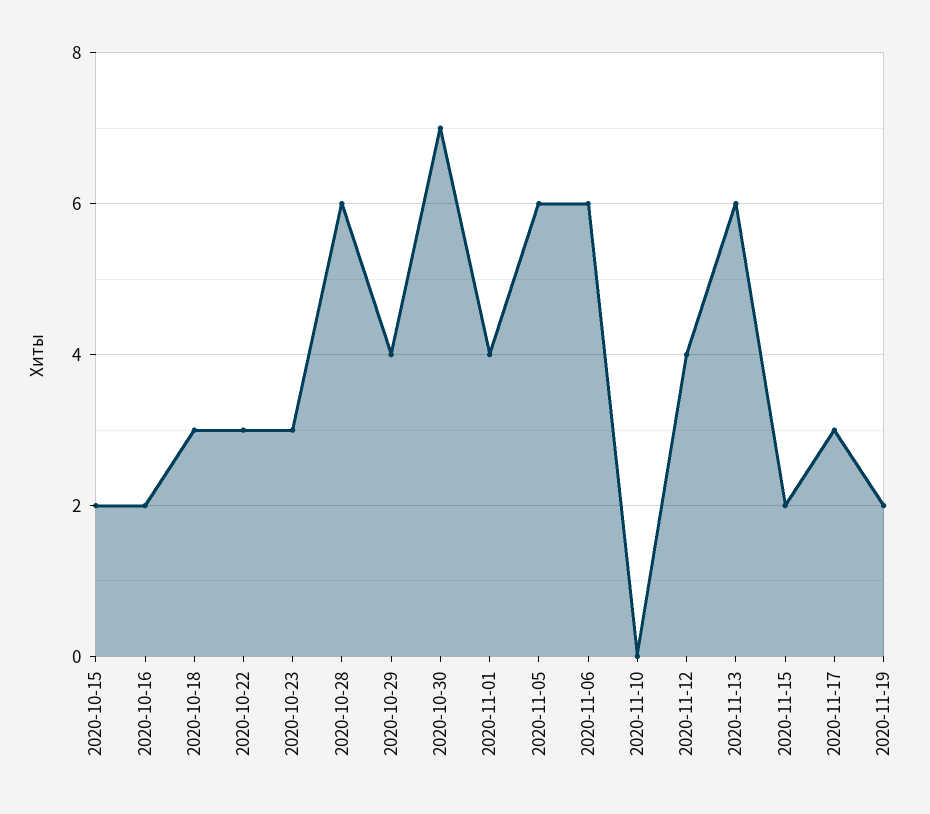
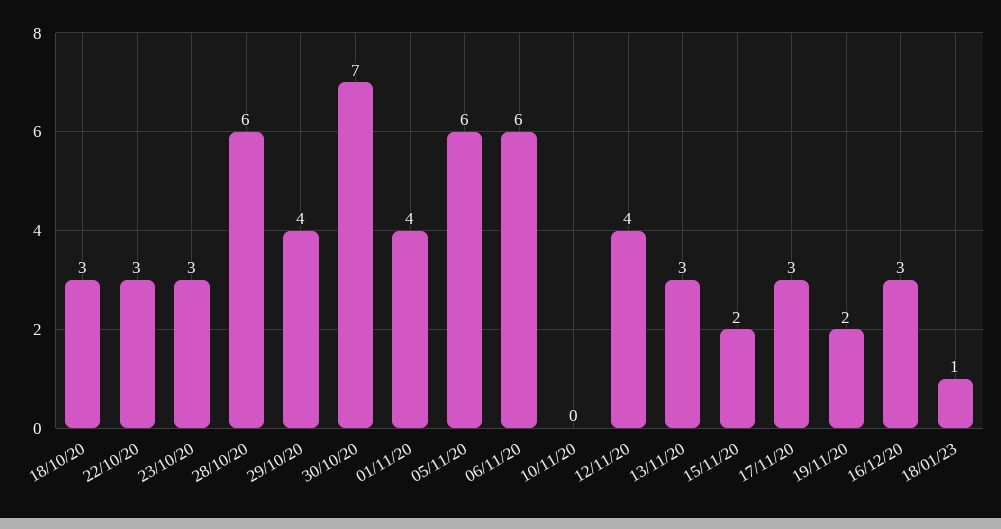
2020-10-15: 2 -> none
2020-10-16: 2 -> none
2020-11-13: 6 -> 3
16/12/20: none -> 3
18/01/23: none -> 1

